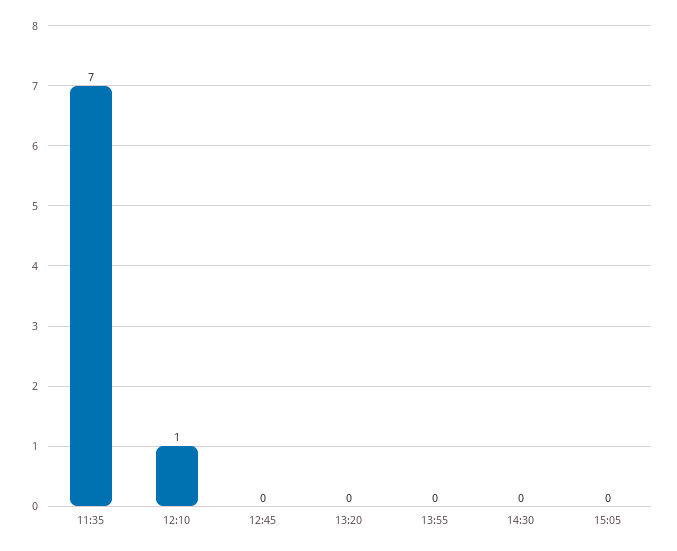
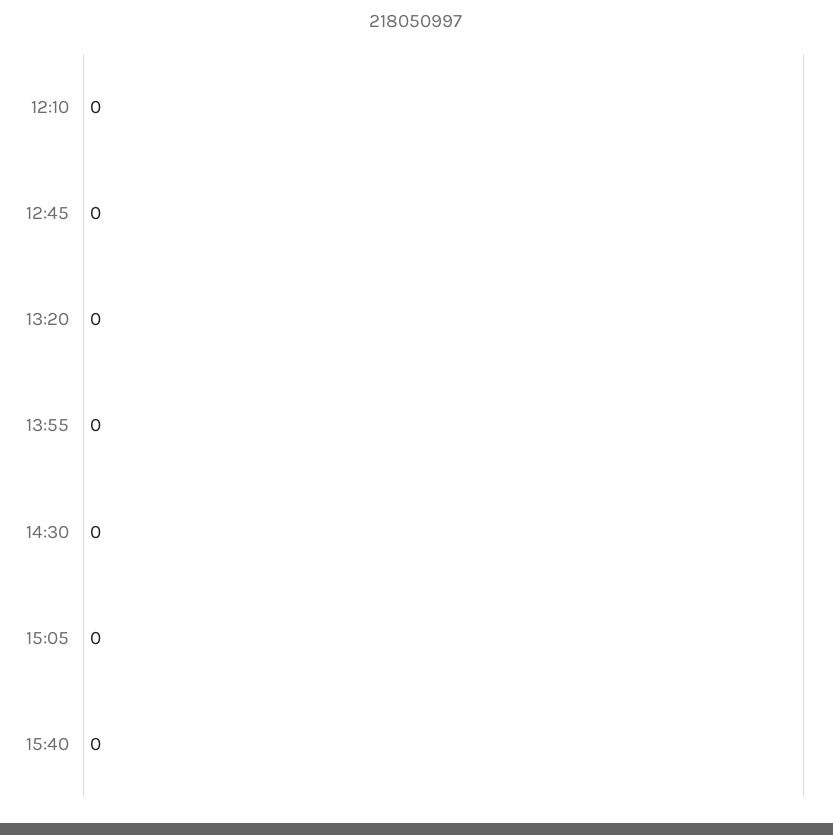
11:35: 7 -> none
12:10: 1 -> 0
15:40: none -> 0

